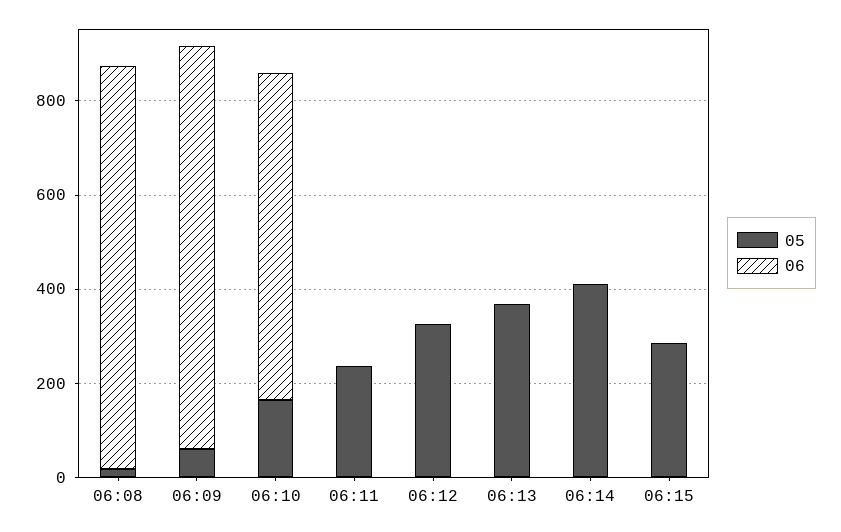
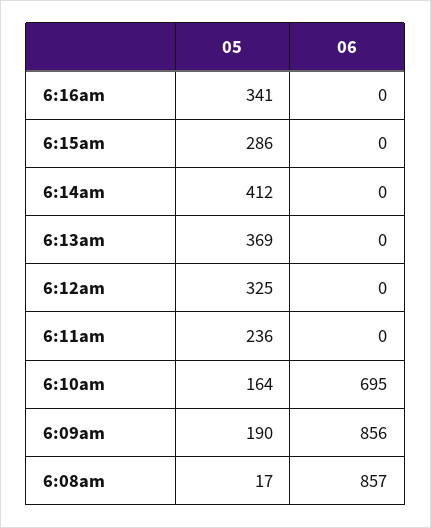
05, 06:09: 50 -> 190
05, 6:16am: none -> 341
06, 6:16am: none -> 0

